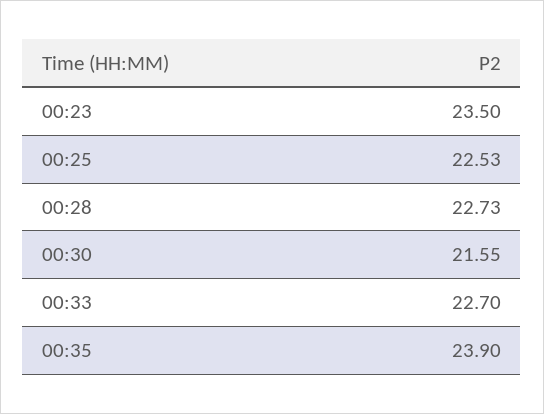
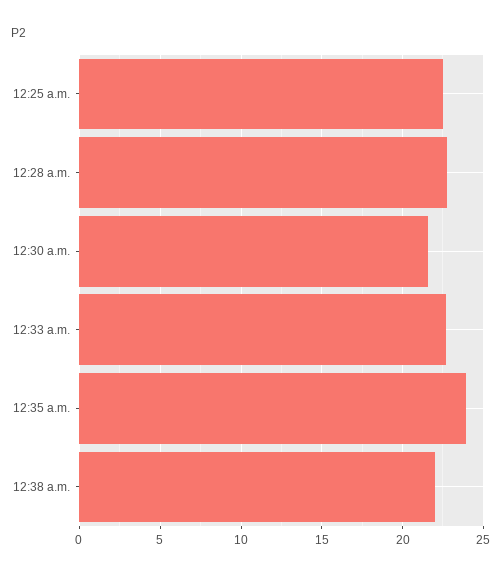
00:23: 23.5 -> none
12:38 a.m.: none -> 22

